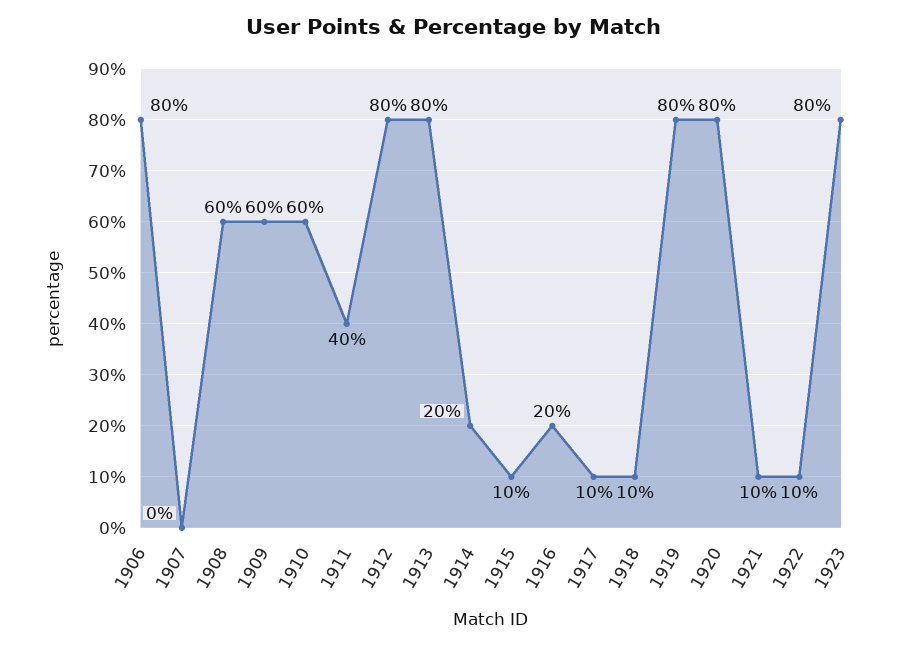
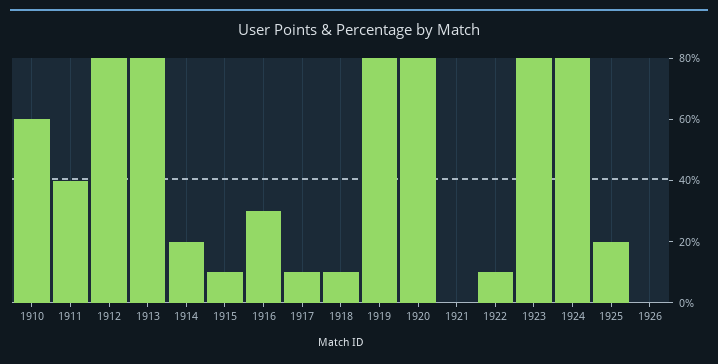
1906: 80 -> none
1907: 0 -> none
1908: 60 -> none
1909: 60 -> none
1916: 20 -> 30
1921: 10 -> 0
1924: none -> 80
1925: none -> 20
1926: none -> 0

